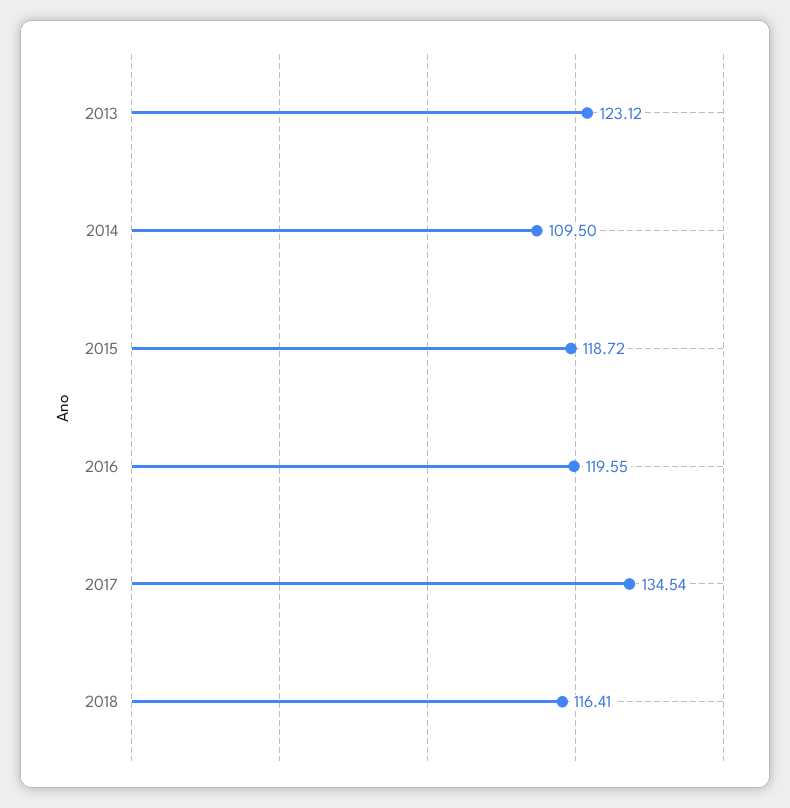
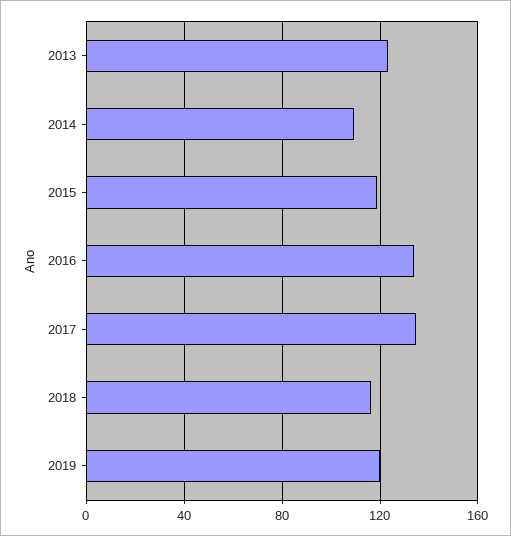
2016: 119.55 -> 135
2019: none -> 120

